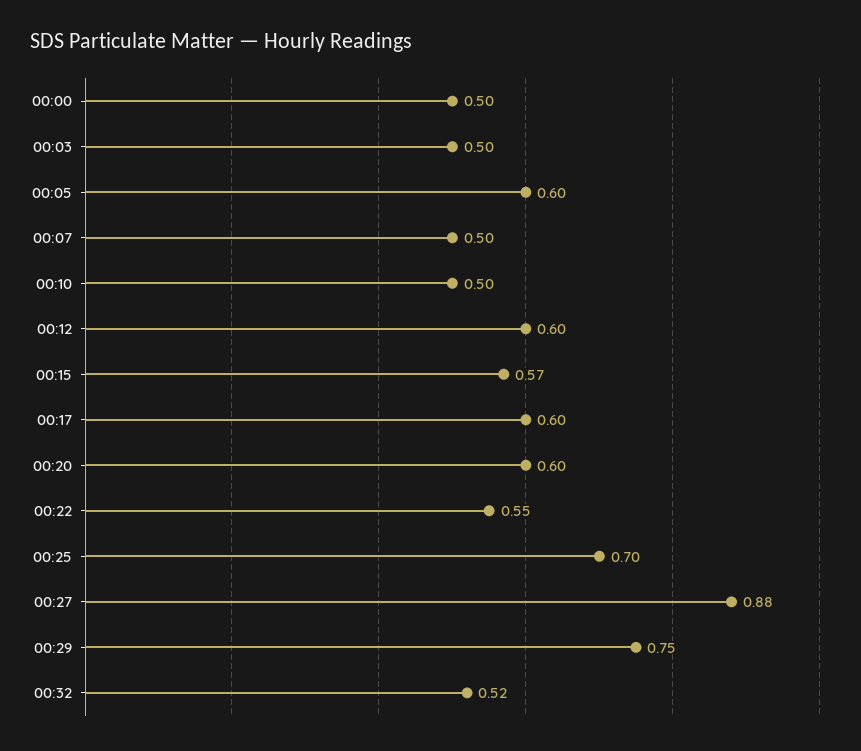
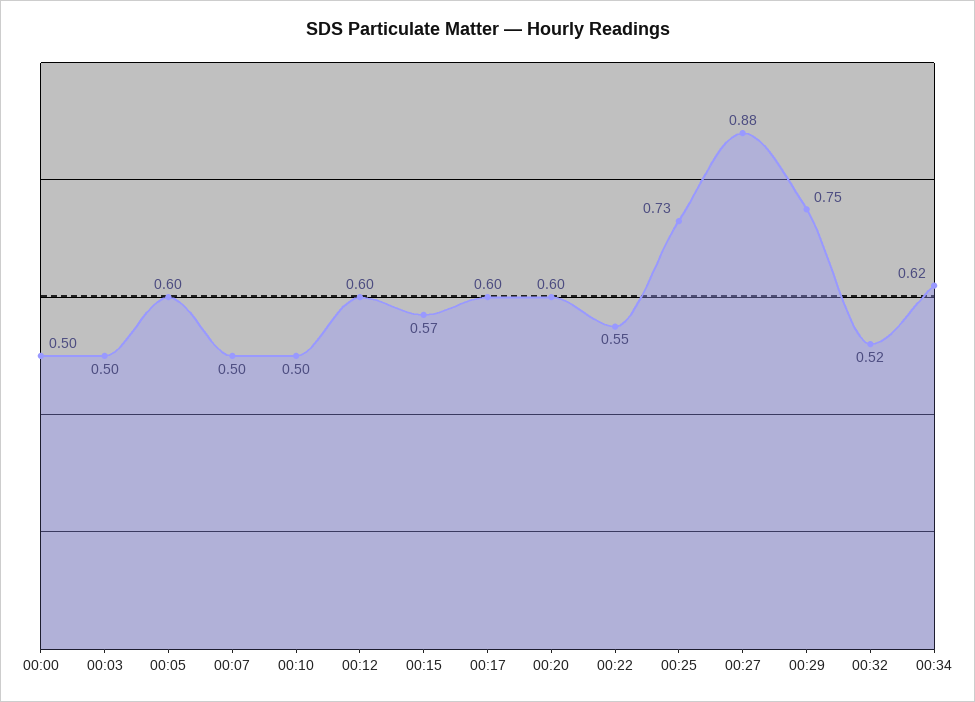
00:25: 0.7 -> 0.73
00:34: none -> 0.62

